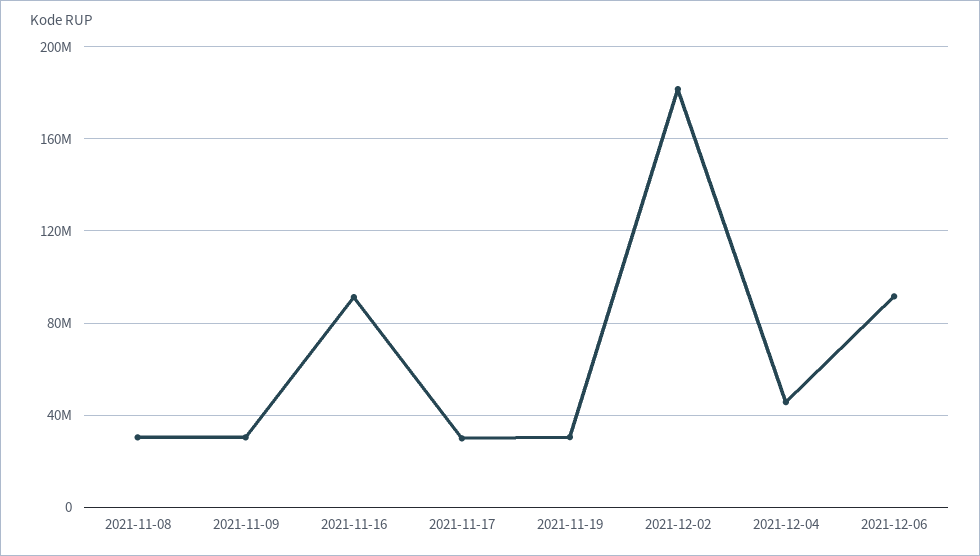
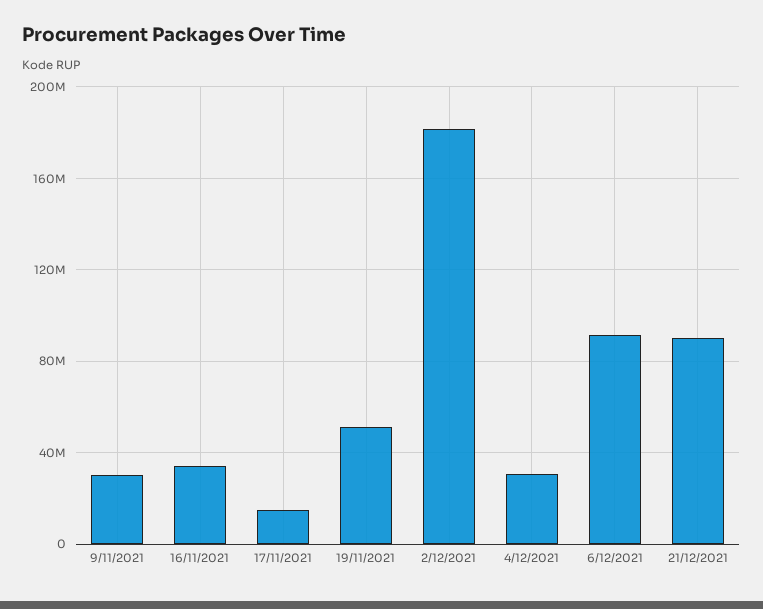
2021-11-08: 30000000 -> none
2021-11-16: 90000000 -> 35000000
2021-11-17: 30000000 -> 15000000
2021-11-19: 30000000 -> 50000000
2021-12-04: 45000000 -> 30000000
21/12/2021: none -> 90000000

